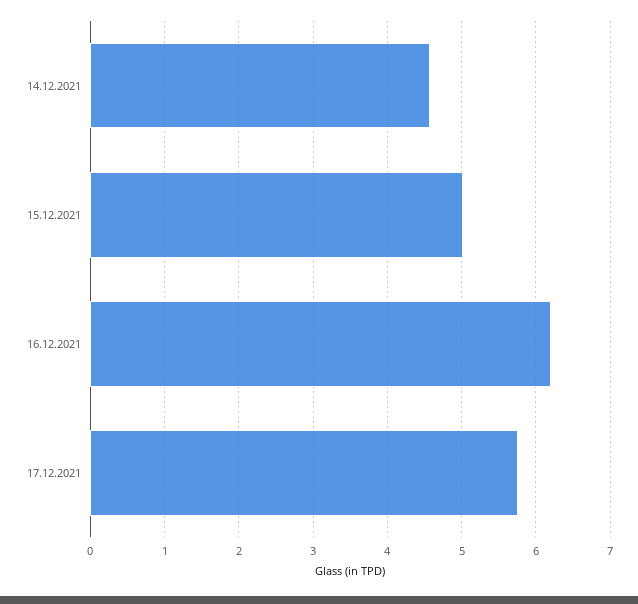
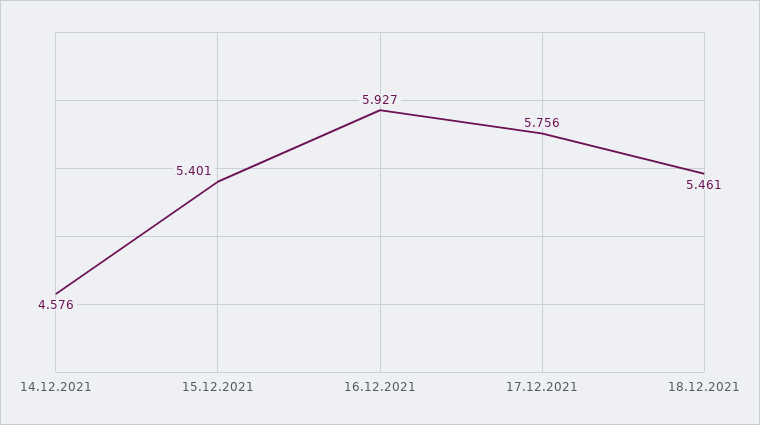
15.12.2021: 5 -> 5.401
16.12.2021: 6.2 -> 5.927
18.12.2021: none -> 5.461

